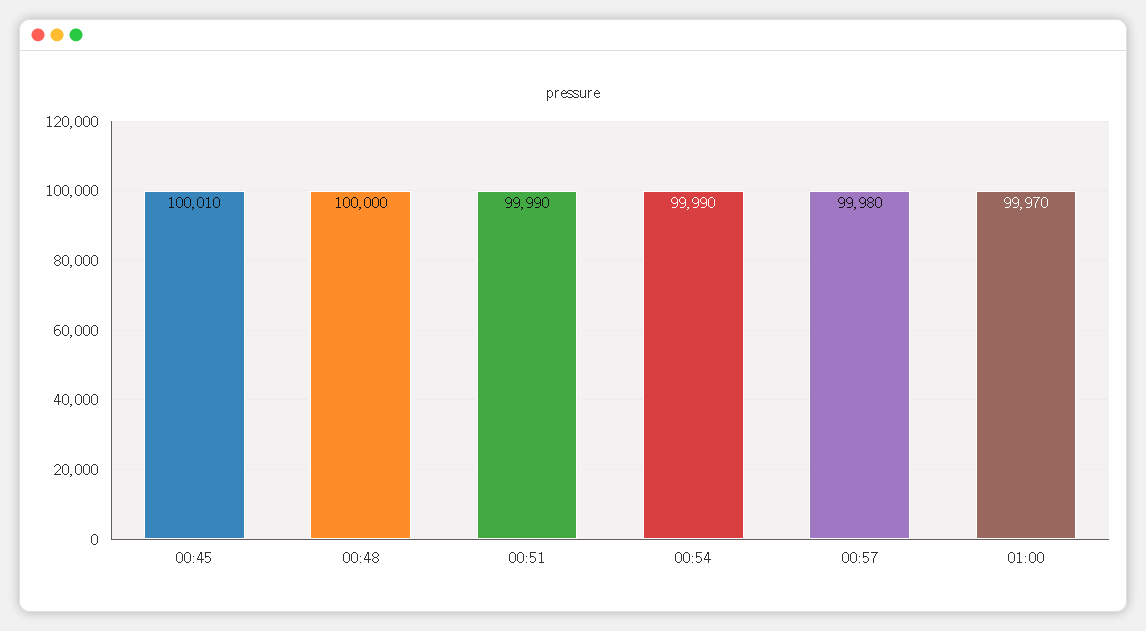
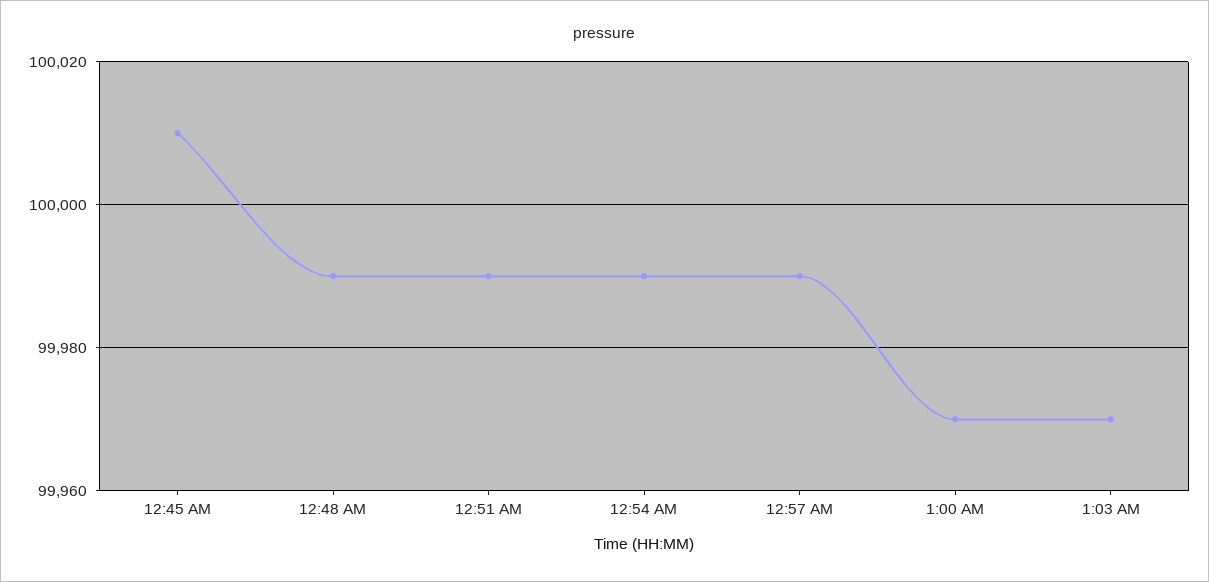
00:48: 100000 -> 99990
00:57: 99980 -> 99990
1:03 AM: none -> 99970

